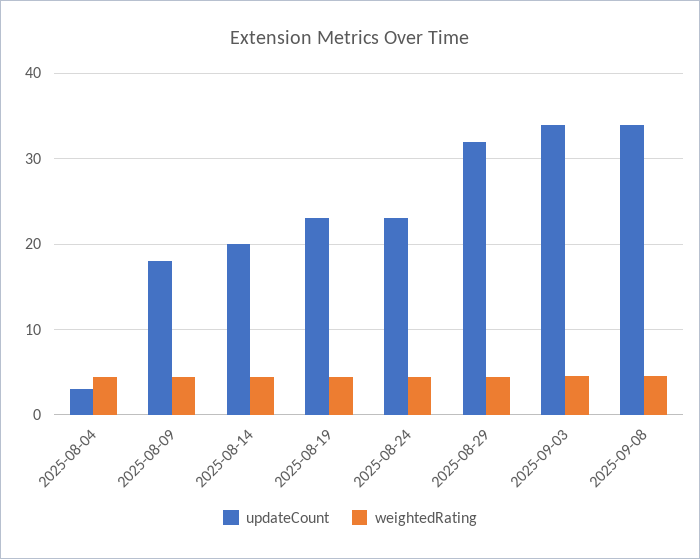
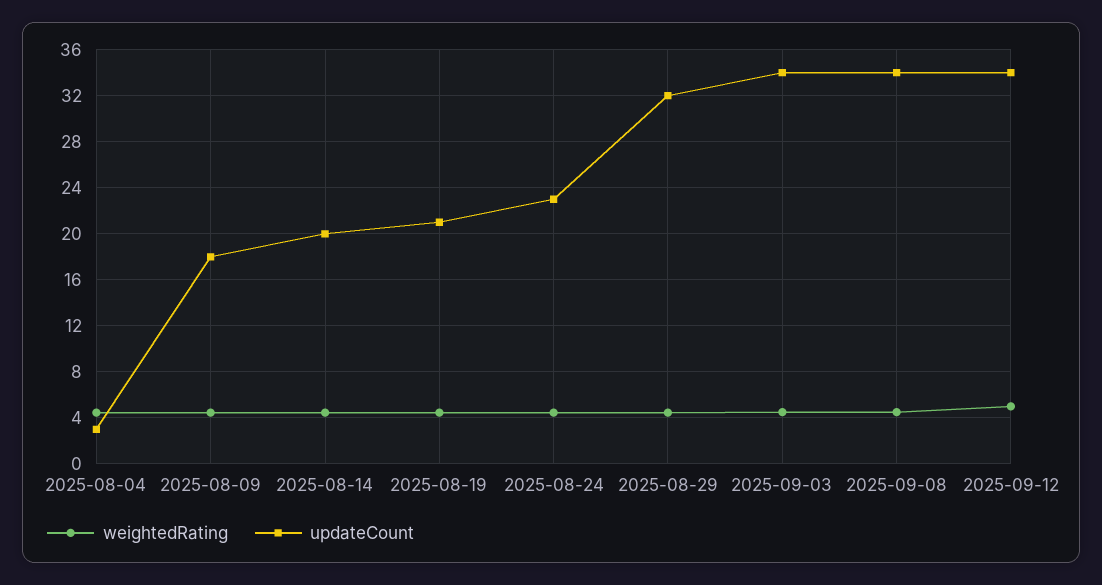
updateCount, 2025-08-19: 23 -> 21
weightedRating, 2025-09-12: none -> 5
updateCount, 2025-09-12: none -> 34

